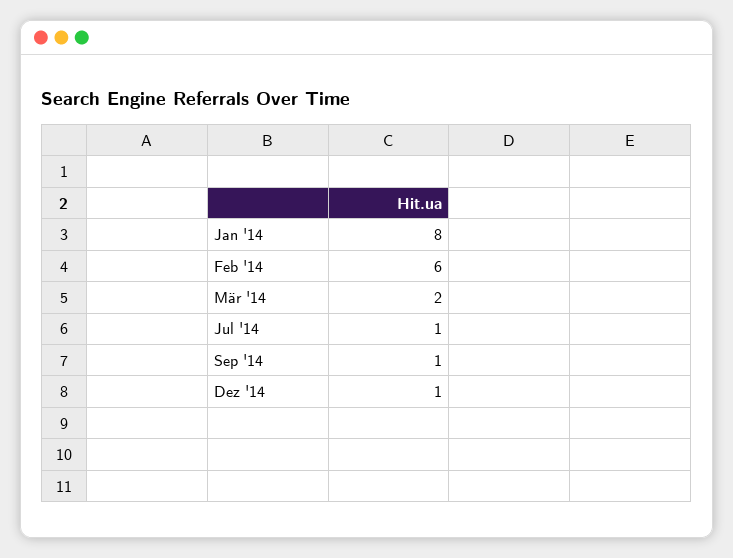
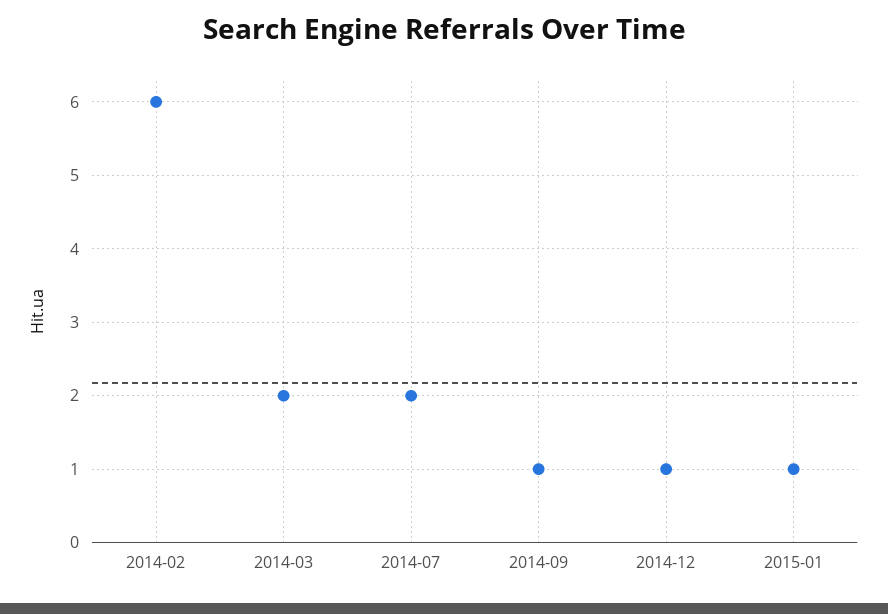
Jan '14: 8 -> none
Jul '14: 1 -> 2
2015-01: none -> 1

